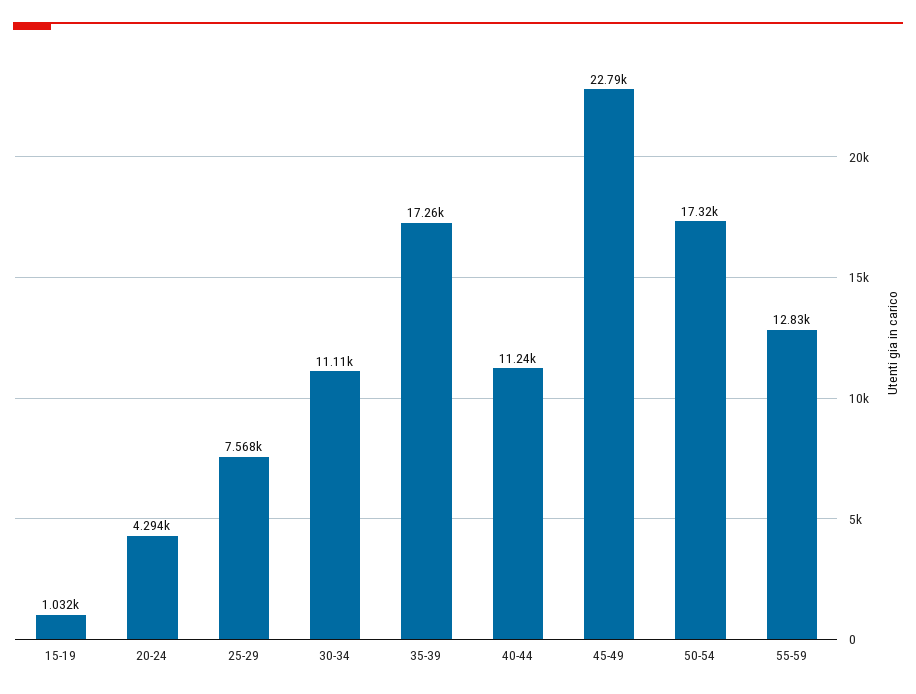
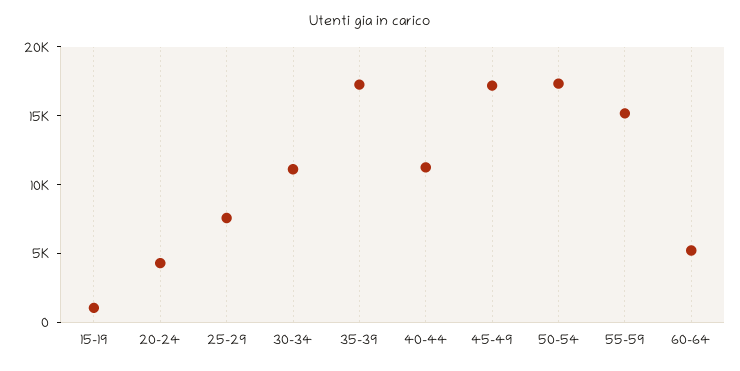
45-49: 22790 -> 17000
55-59: 12830 -> 15000
60-64: none -> 5000

